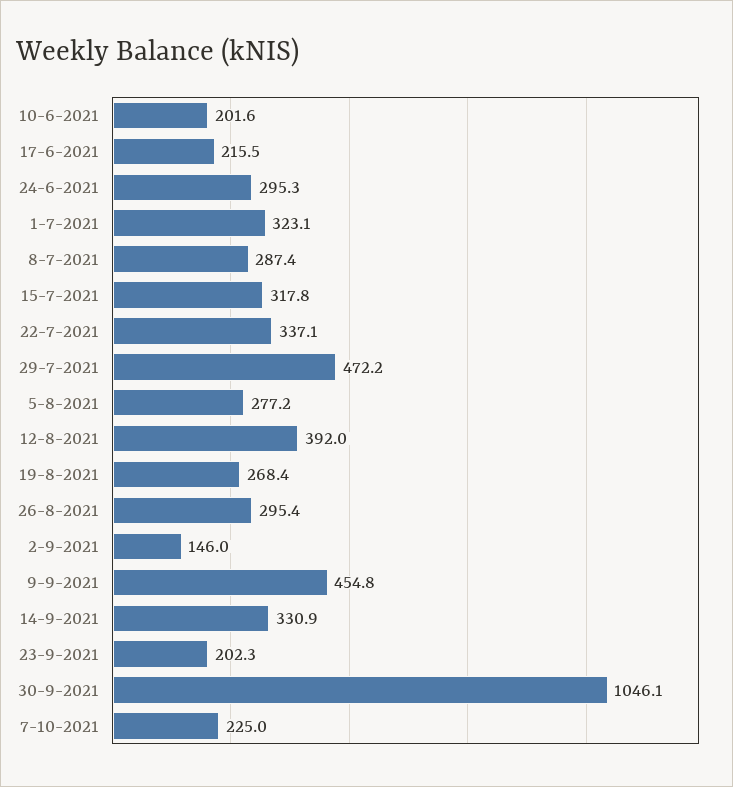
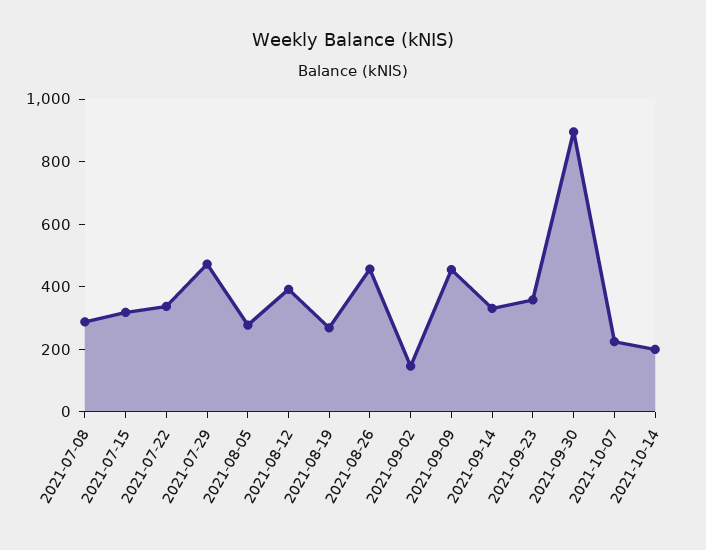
10-6-2021: 201.6 -> none
17-6-2021: 215.5 -> none
24-6-2021: 295.3 -> none
1-7-2021: 323.1 -> none
26-8-2021: 295.4 -> 450
23-9-2021: 202.3 -> 350
30-9-2021: 1046.1 -> 900
2021-10-14: none -> 200

